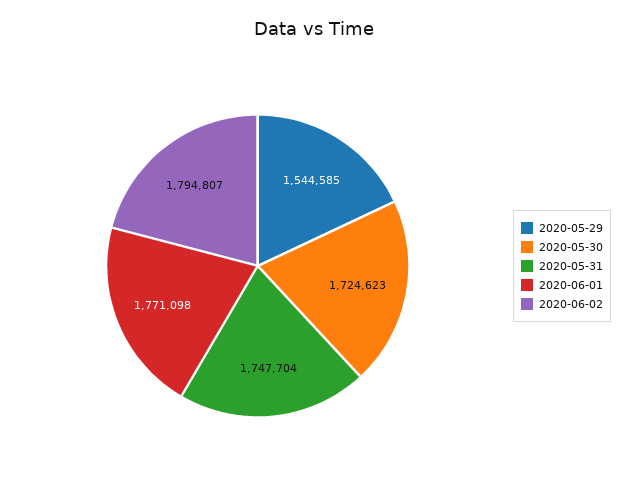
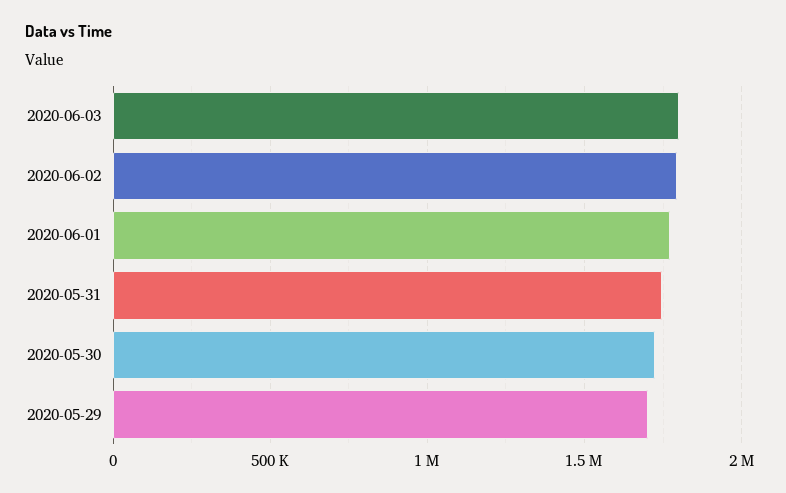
2020-05-29: 1544585 -> 1700000
2020-06-03: none -> 1800000

